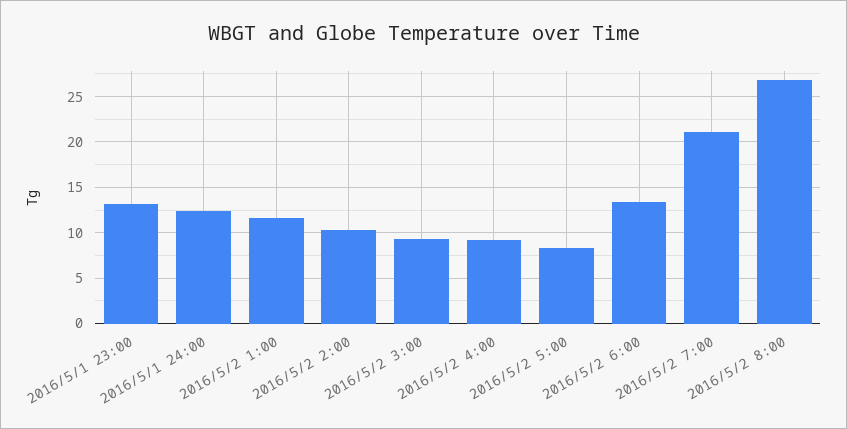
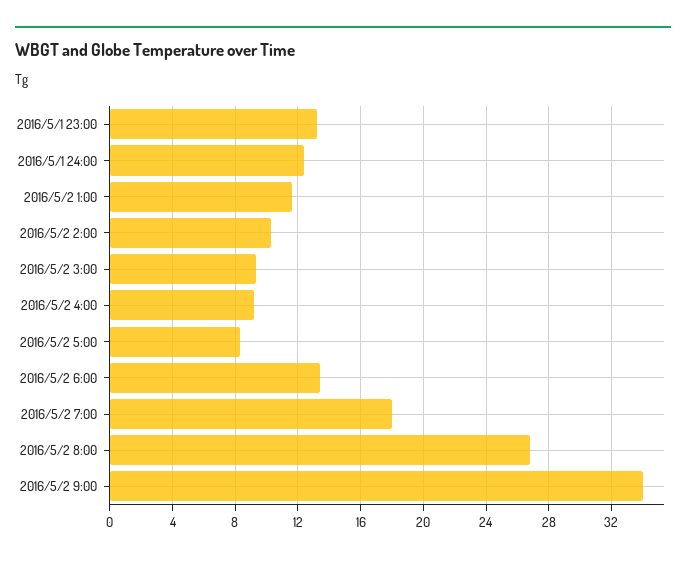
2016/5/2 7:00: 21 -> 18
2016/5/2 9:00: none -> 34

